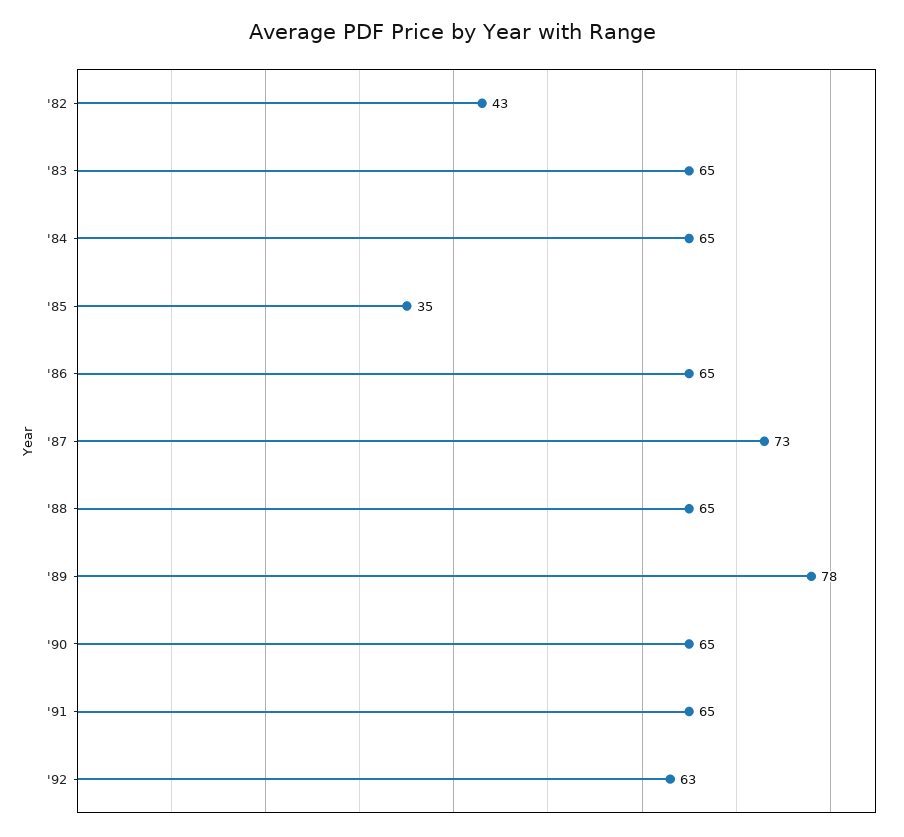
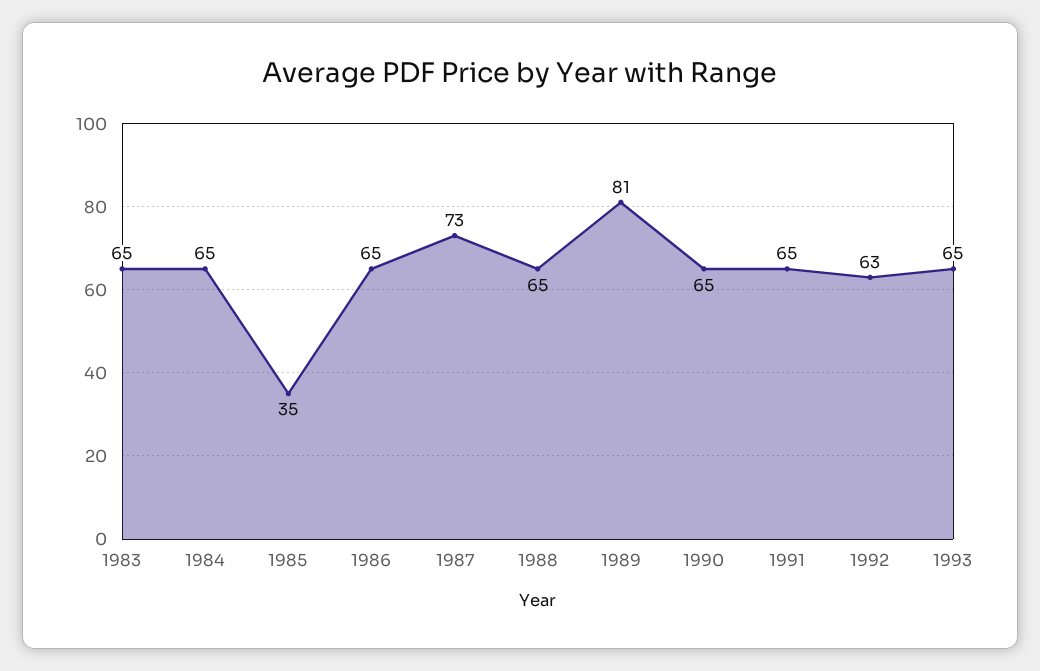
'82: 43 -> none
'89: 78 -> 81
1993: none -> 65

